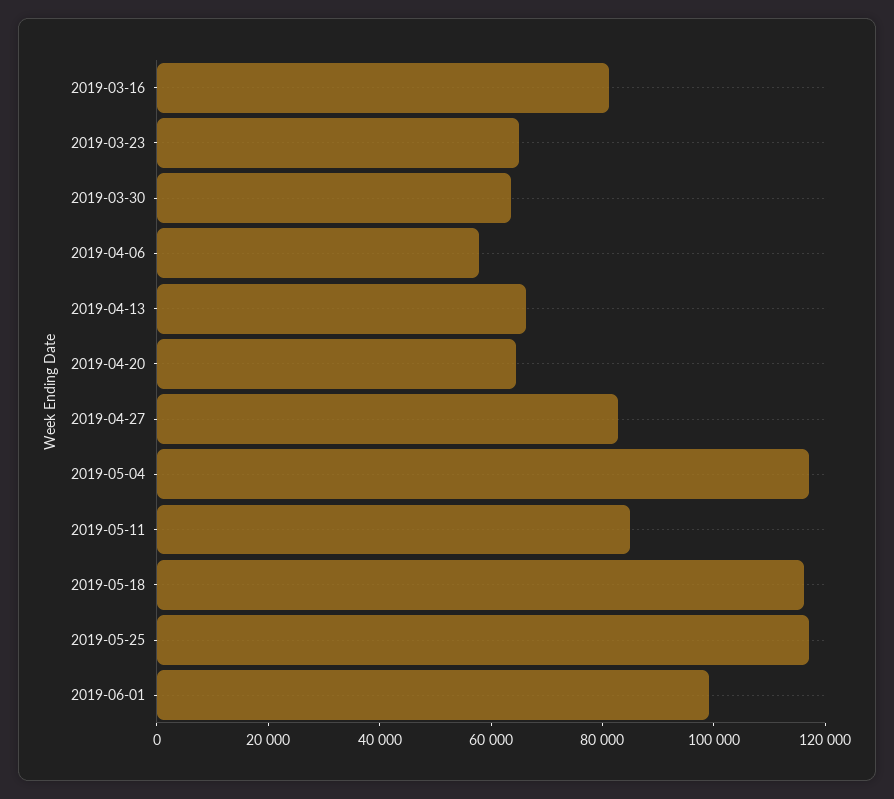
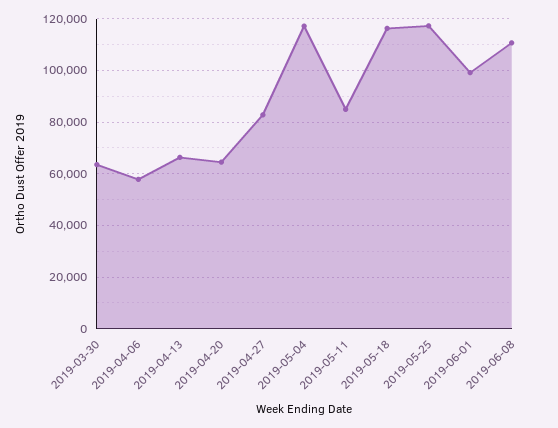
2019-03-16: 80000 -> none
2019-03-23: 65000 -> none
2019-06-08: none -> 110000

